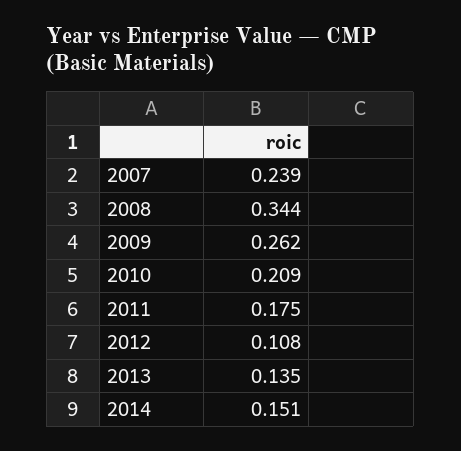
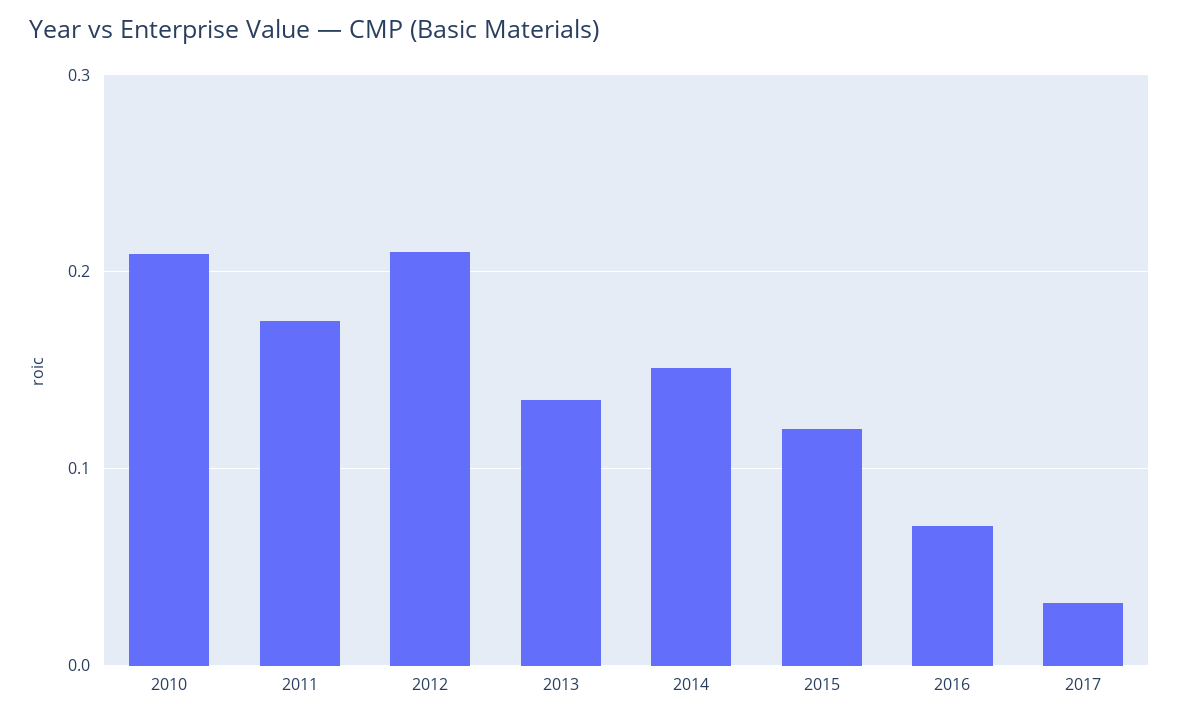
2007: 0.239 -> none
2008: 0.344 -> none
2009: 0.262 -> none
2012: 0.108 -> 0.21
2015: none -> 0.12
2016: none -> 0.07
2017: none -> 0.03

